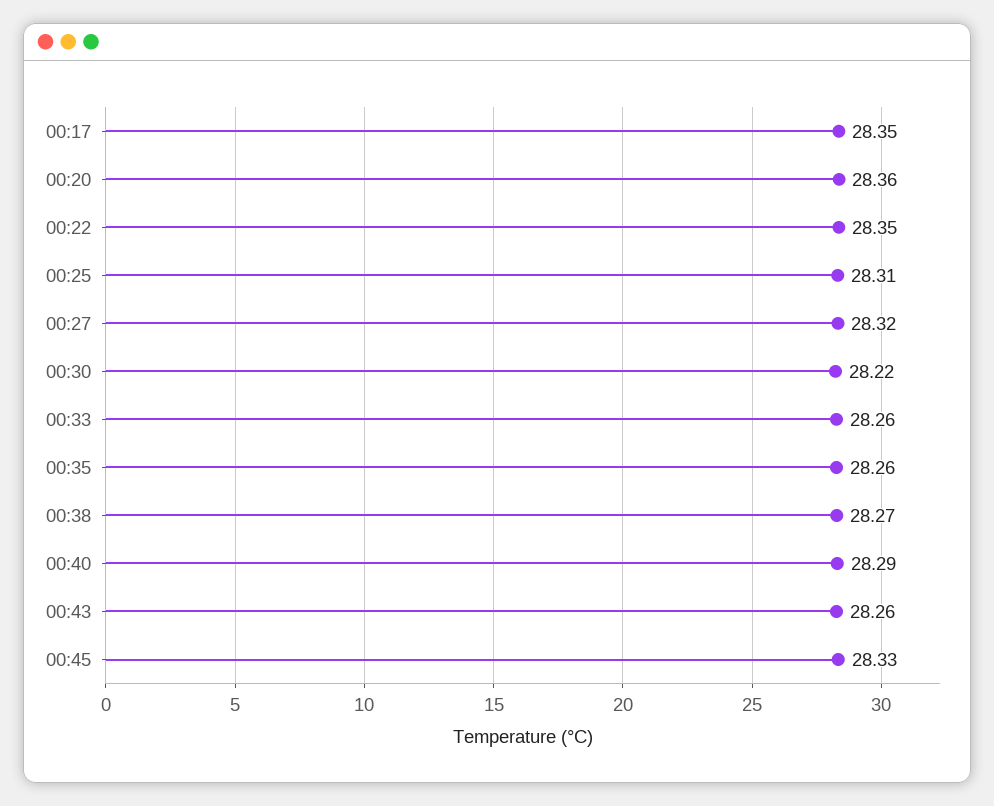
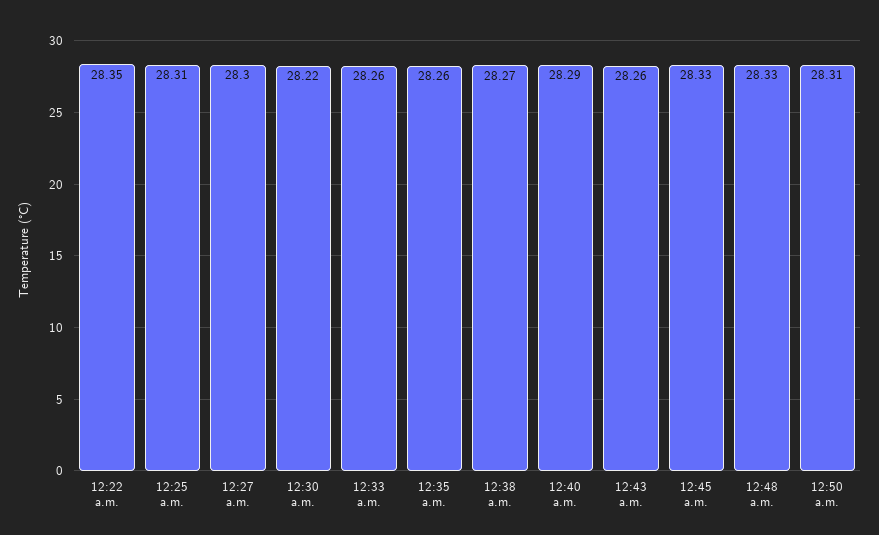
00:17: 28.35 -> none
00:20: 28.36 -> none
00:27: 28.32 -> 28.3
12:48 a.m.: none -> 28.33
12:50 a.m.: none -> 28.31

